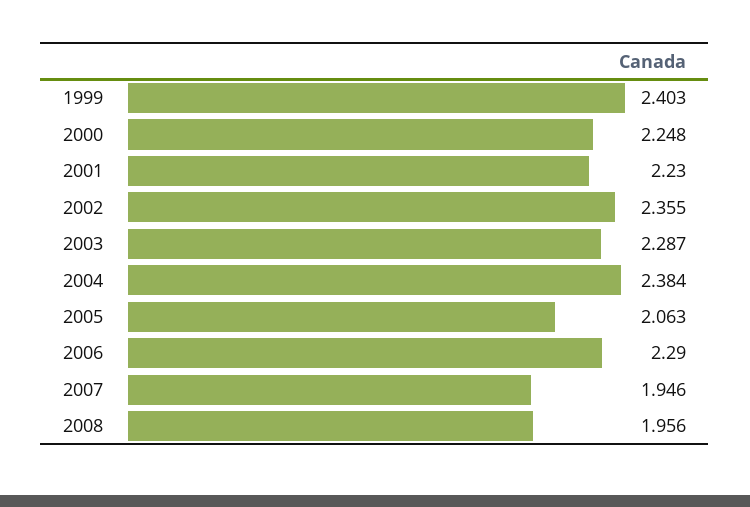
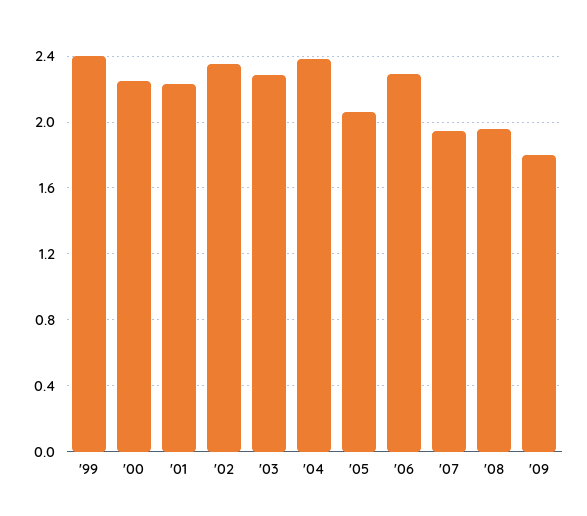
'09: none -> 1.8

